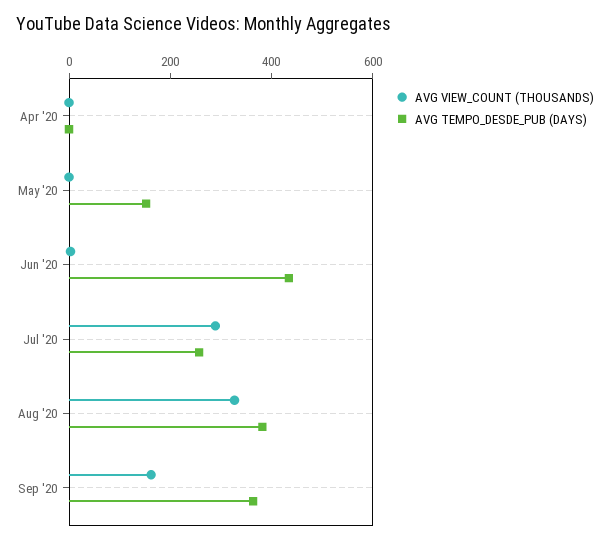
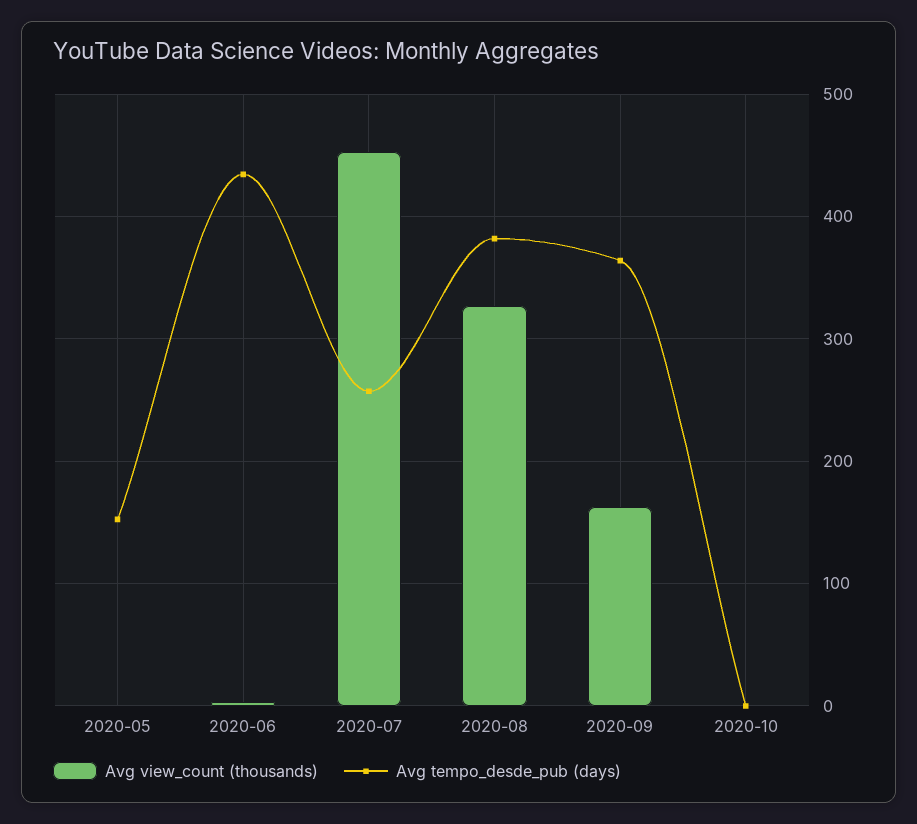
AVG VIEW_COUNT (THOUSANDS), Apr '20: 0 -> none
AVG TEMPO_DESDE_PUB (DAYS), Apr '20: 0 -> none
AVG VIEW_COUNT (THOUSANDS), Jul '20: 300 -> 450
AVG VIEW_COUNT (THOUSANDS), 2020-10: none -> 0
AVG TEMPO_DESDE_PUB (DAYS), 2020-10: none -> 0

